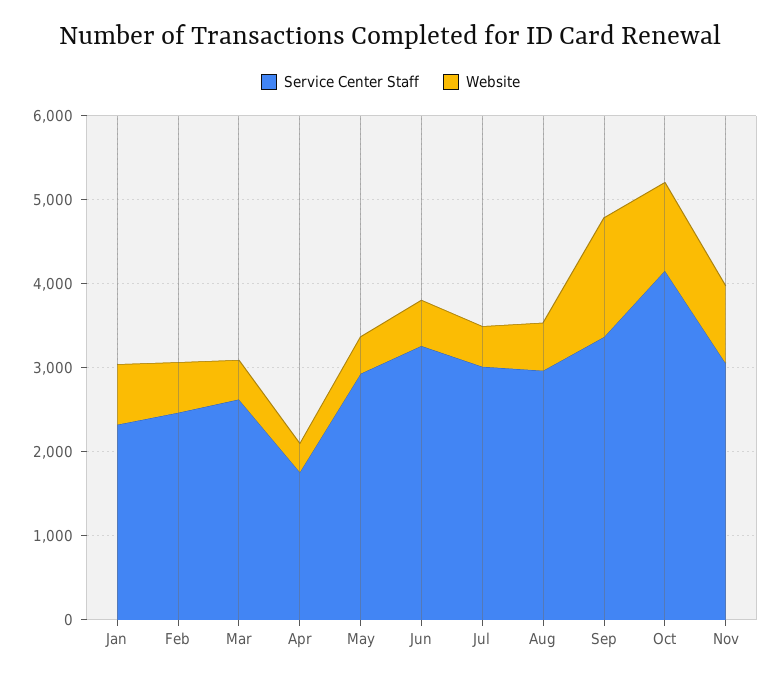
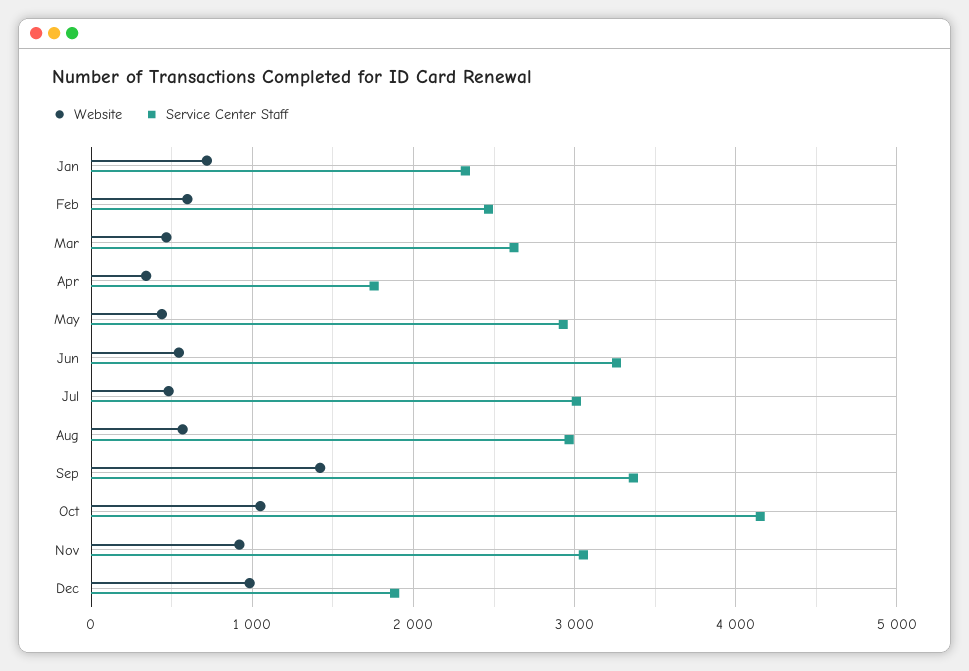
Website, Dec: none -> 1000
Service Center Staff, Dec: none -> 1900

